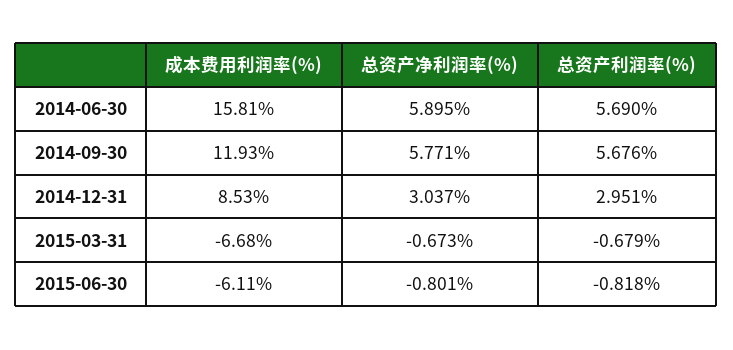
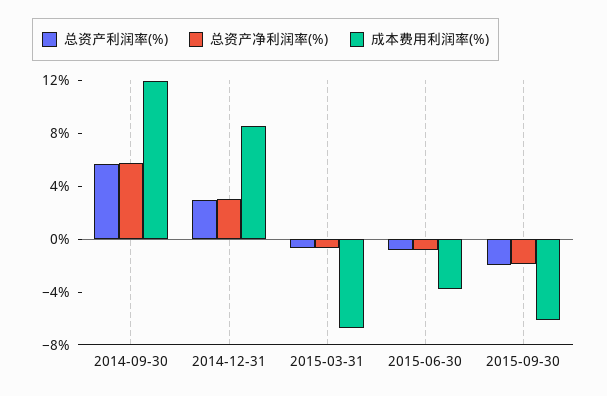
成本费用利润率(%), 2014-06-30: 15.81 -> none
总资产净利润率(%), 2014-06-30: 5.895 -> none
总资产利润率(%), 2014-06-30: 5.69 -> none
成本费用利润率(%), 2015-06-30: -6.11 -> -4
总资产利润率(%), 2015-09-30: none -> -2
总资产净利润率(%), 2015-09-30: none -> -2
成本费用利润率(%), 2015-09-30: none -> -6

